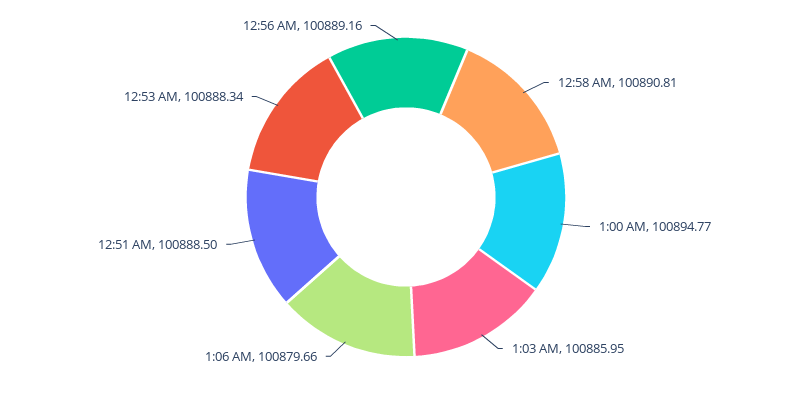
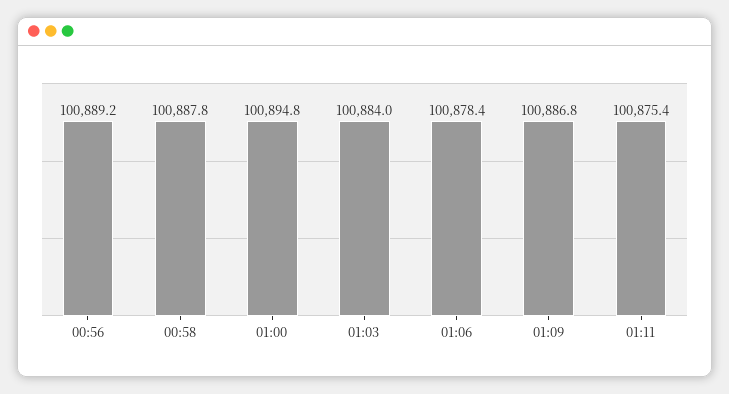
12:58 AM: 100890.81 -> 100887.8
1:03 AM: 100885.95 -> 100884
1:06 AM: 100879.66 -> 100878.4
12:51 AM: 100888.5 -> none
12:53 AM: 100888.34 -> none
01:09: none -> 100886.8
01:11: none -> 100875.4

